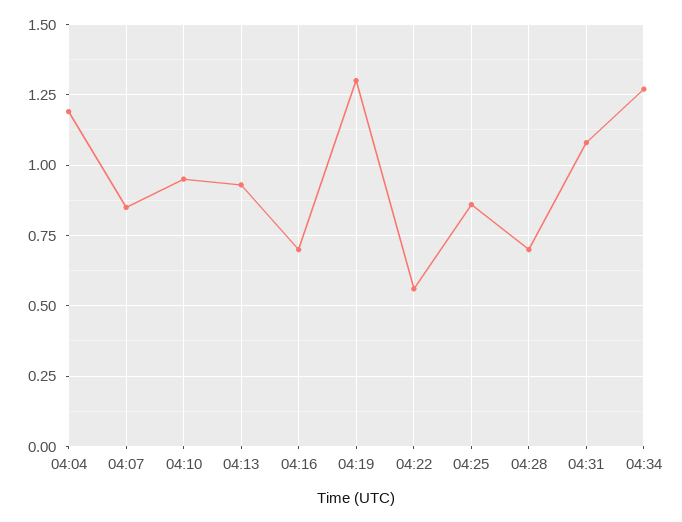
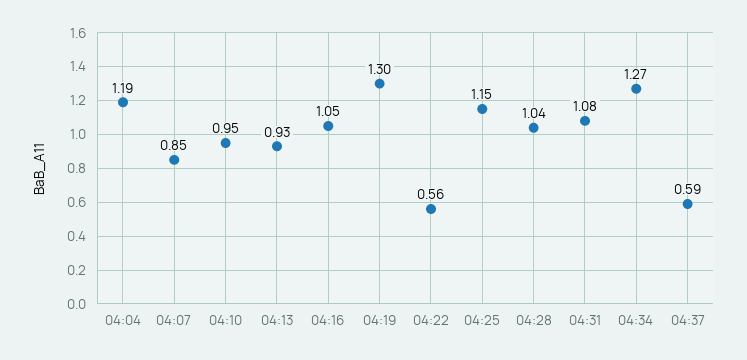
04:16: 0.7 -> 1.05
04:25: 0.85 -> 1.15
04:28: 0.7 -> 1.04
04:37: none -> 0.59

